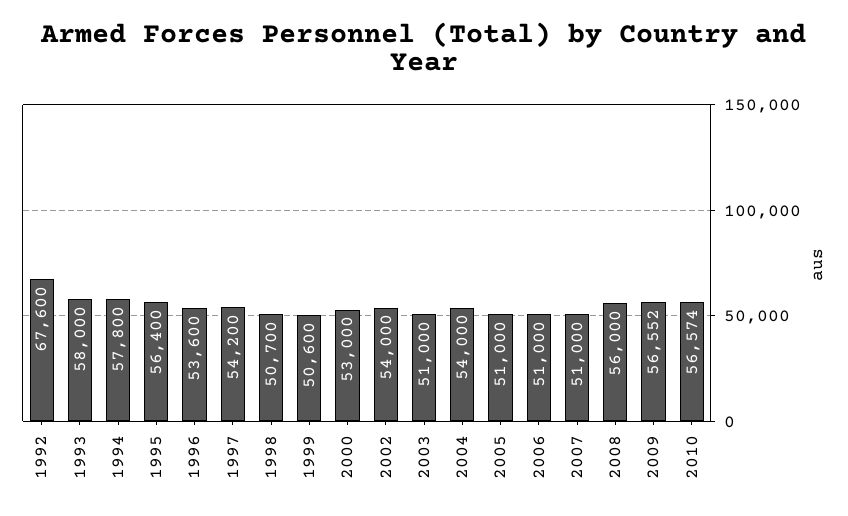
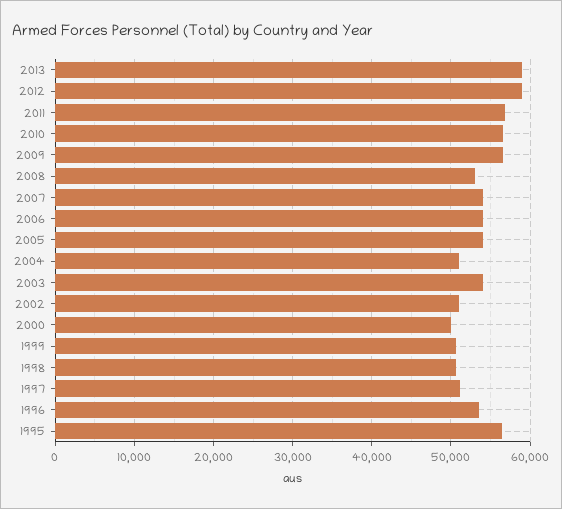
1992: 67600 -> none
1993: 58000 -> none
1994: 57800 -> none
1997: 54200 -> 51000
2000: 53000 -> 50000
2002: 54000 -> 51000
2003: 51000 -> 54000
2004: 54000 -> 51000
2005: 51000 -> 54000
2006: 51000 -> 54000
2007: 51000 -> 54000
2008: 56000 -> 53000
2013: none -> 59000
2012: none -> 59000
2011: none -> 57000

